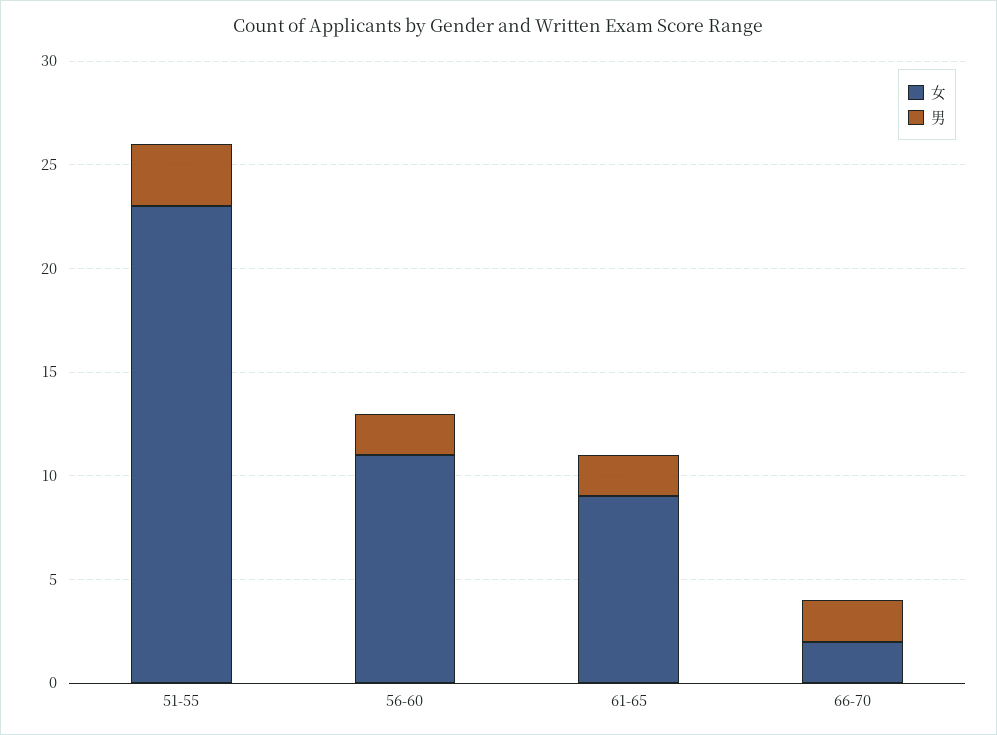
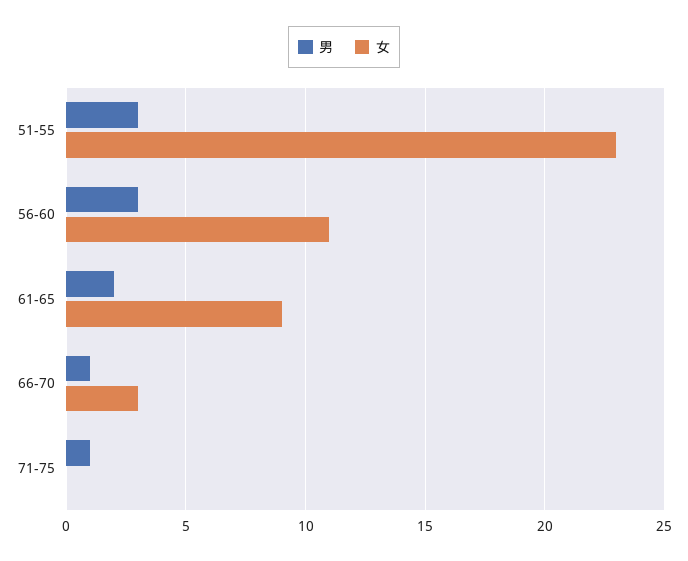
男, 56-60: 2 -> 3
女, 66-70: 2 -> 3
男, 66-70: 2 -> 1
男, 71-75: none -> 1
女, 71-75: none -> 0

